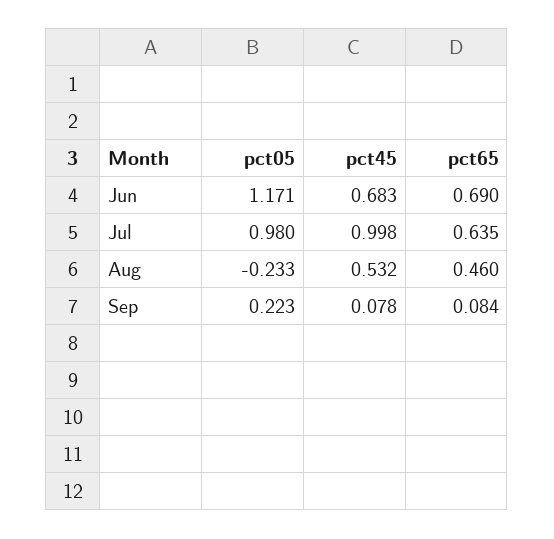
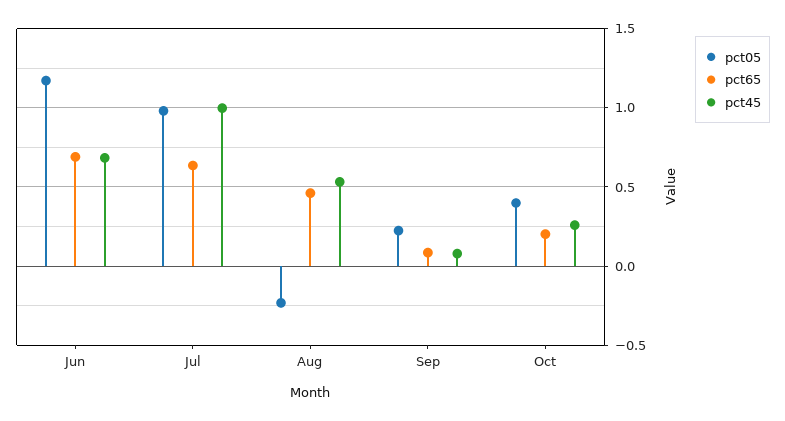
pct05, Oct: none -> 0.4
pct65, Oct: none -> 0.2
pct45, Oct: none -> 0.25

